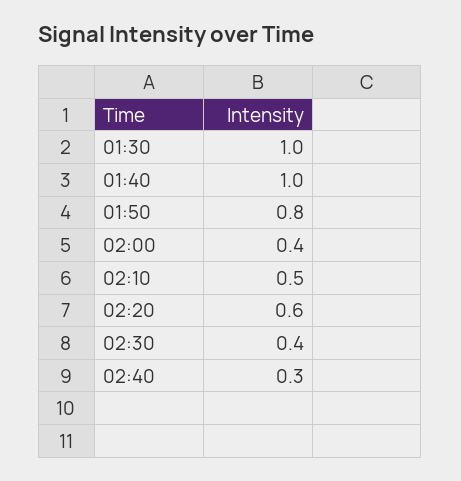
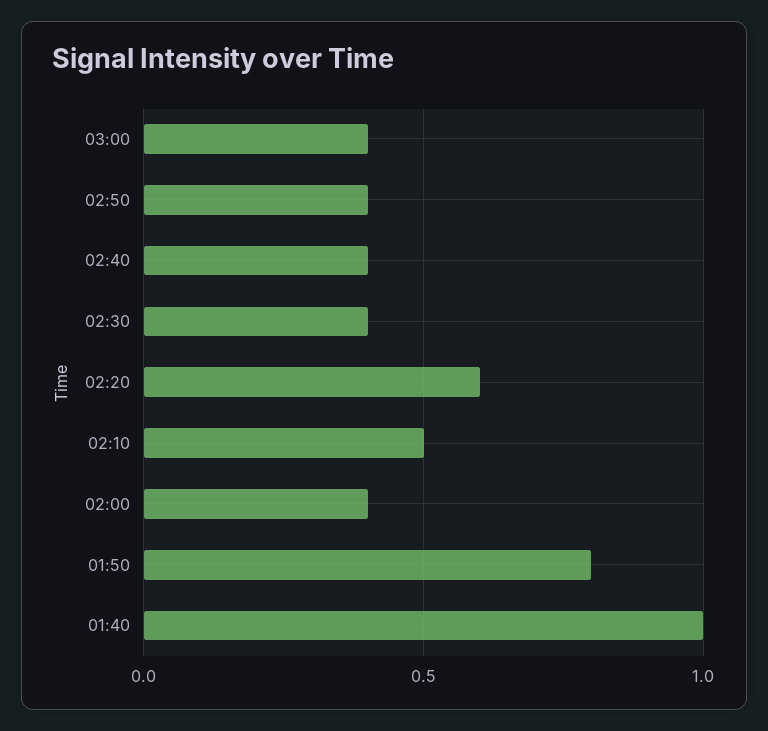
01:30: 1 -> none
02:40: 0.3 -> 0.4
03:00: none -> 0.4
02:50: none -> 0.4

